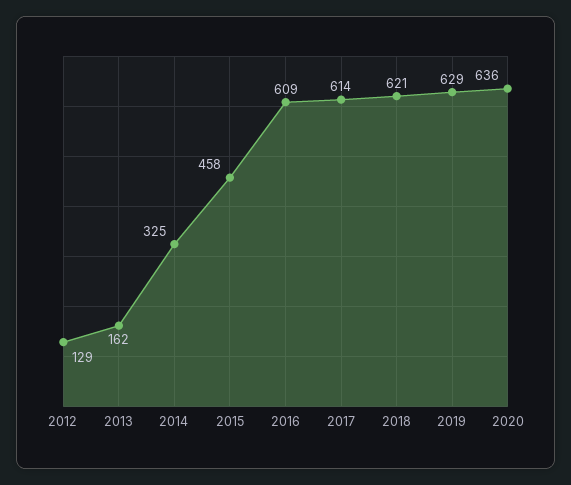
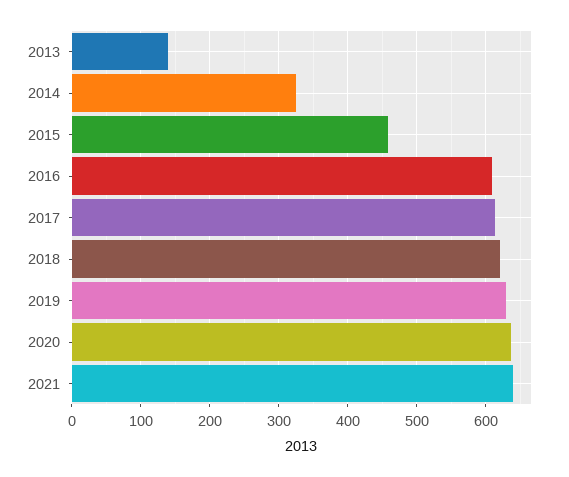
2012: 129 -> none
2013: 162 -> 140
2021: none -> 640

